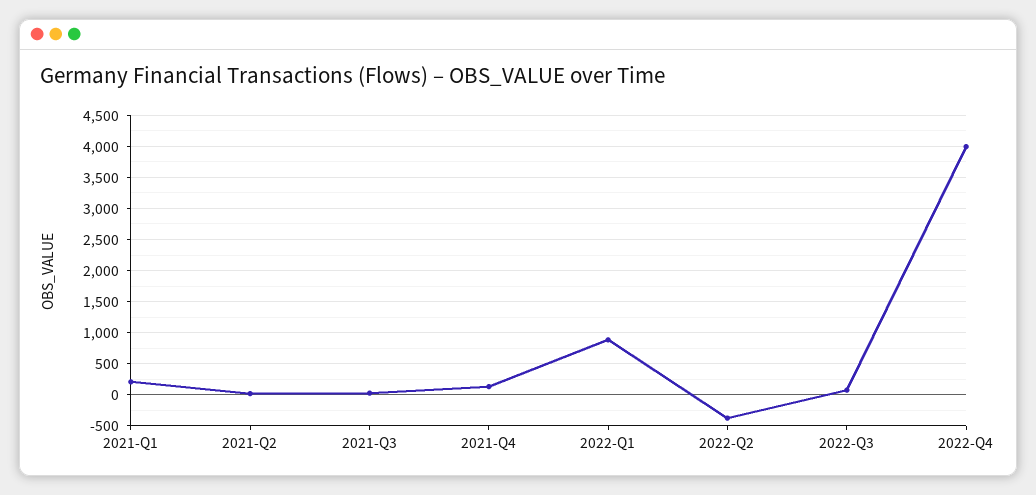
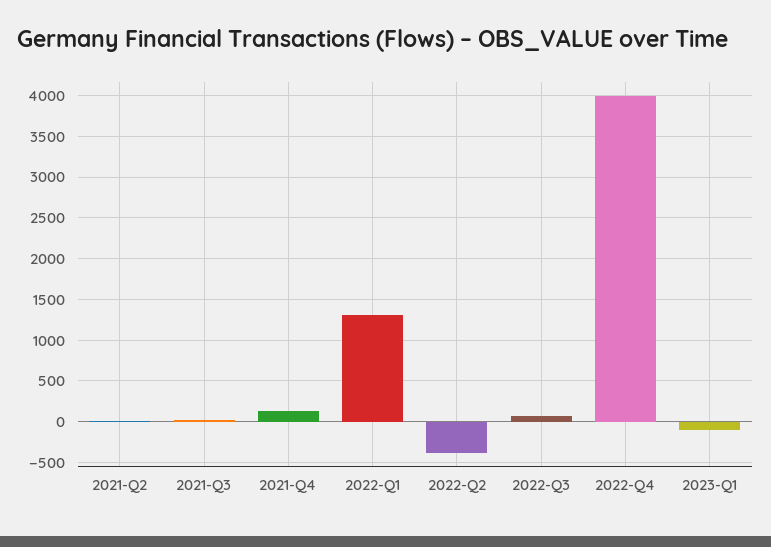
2021-Q1: 200 -> none
2022-Q1: 900 -> 1300
2023-Q1: none -> -100

